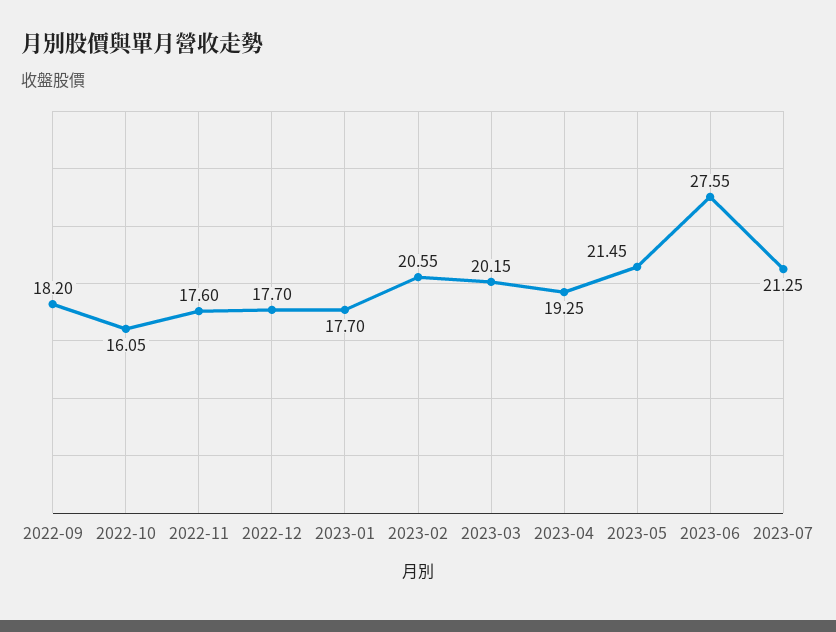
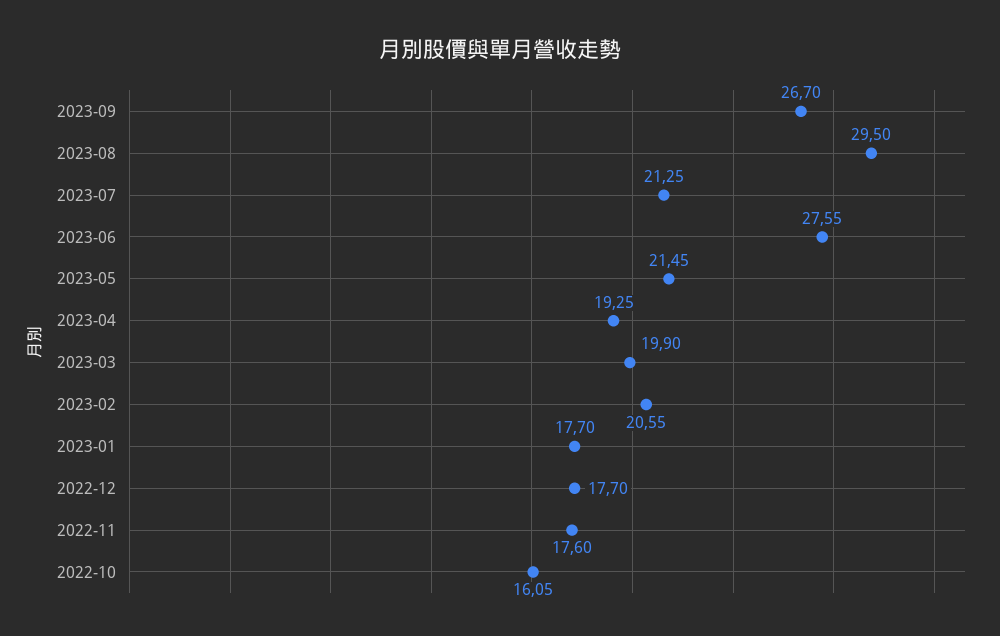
2022-09: 18.2 -> none
2023-03: 20.15 -> 19.9
2023-09: none -> 26.7
2023-08: none -> 29.5

